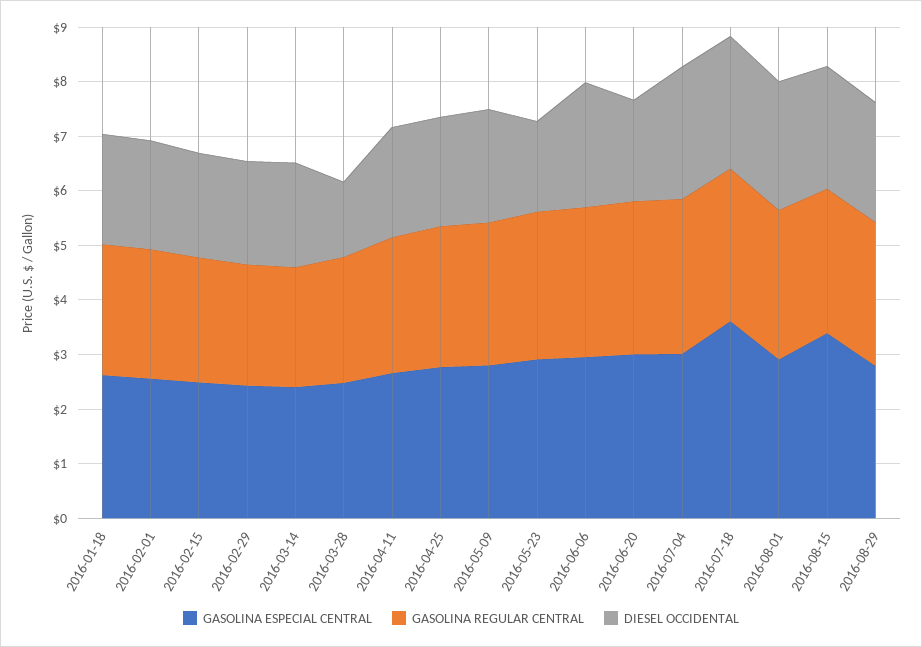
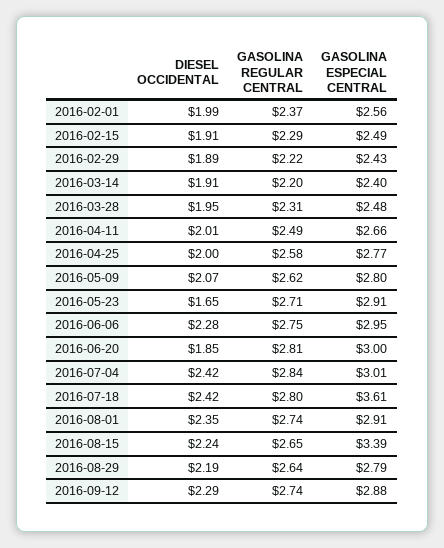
GASOLINA ESPECIAL CENTRAL, 2016-01-18: 2.6 -> none
GASOLINA REGULAR CENTRAL, 2016-01-18: 2.4 -> none
DIESEL OCCIDENTAL, 2016-01-18: 2 -> none
DIESEL OCCIDENTAL, 2016-03-28: 1.4 -> 1.95
DIESEL OCCIDENTAL, 2016-09-12: none -> 2.29
GASOLINA REGULAR CENTRAL, 2016-09-12: none -> 2.74
GASOLINA ESPECIAL CENTRAL, 2016-09-12: none -> 2.88

